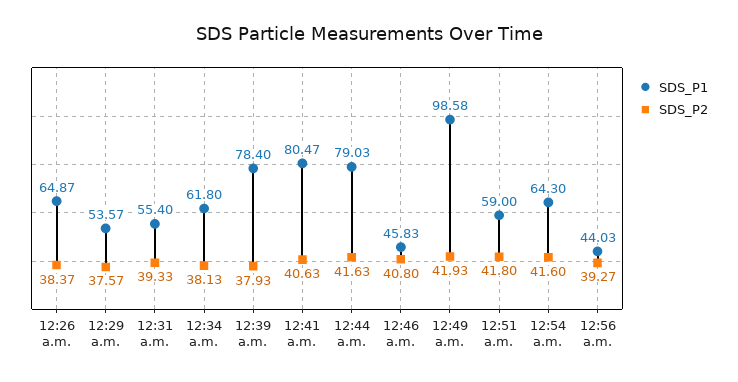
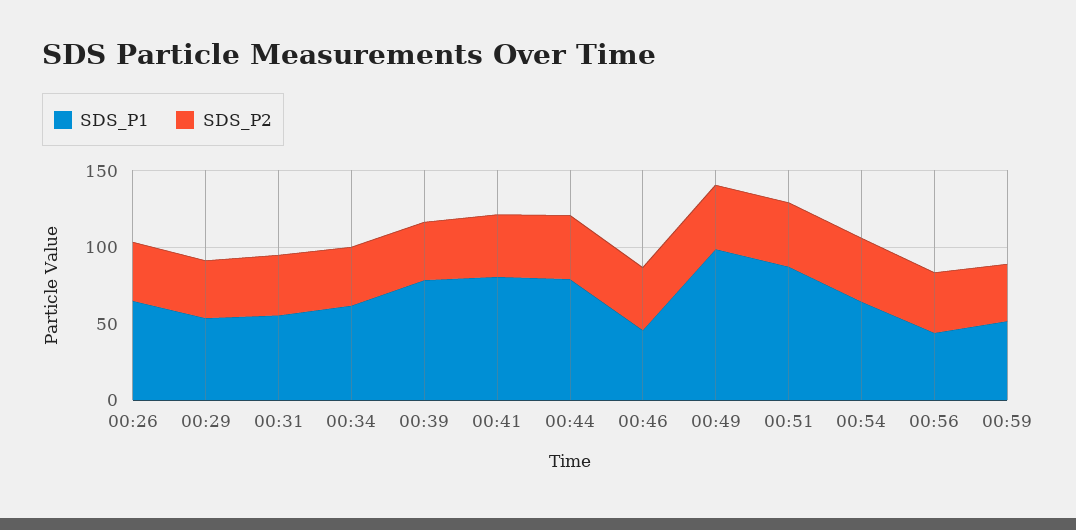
SDS_P1, 12:51 a.m.: 59 -> 90
SDS_P1, 00:59: none -> 50
SDS_P2, 00:59: none -> 40

